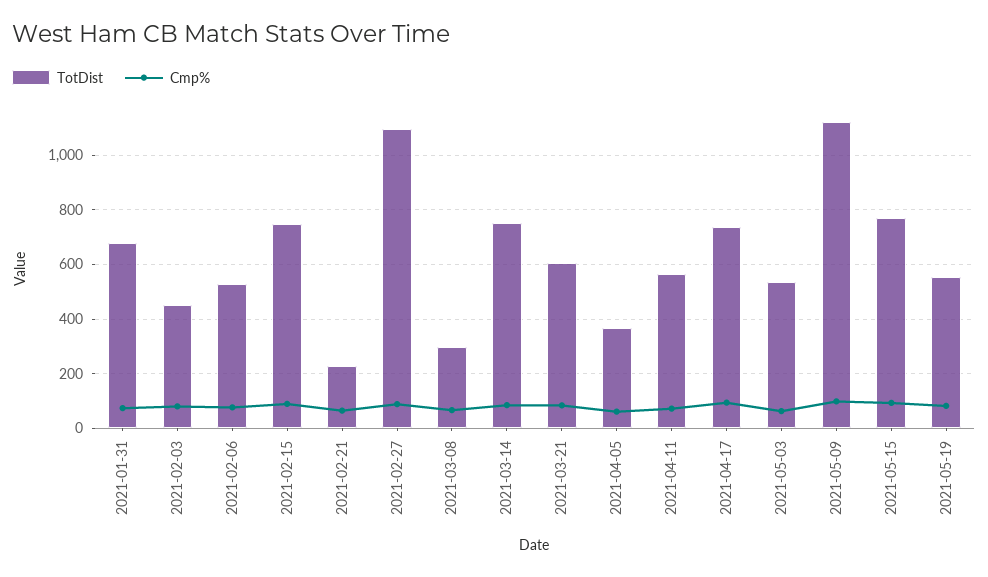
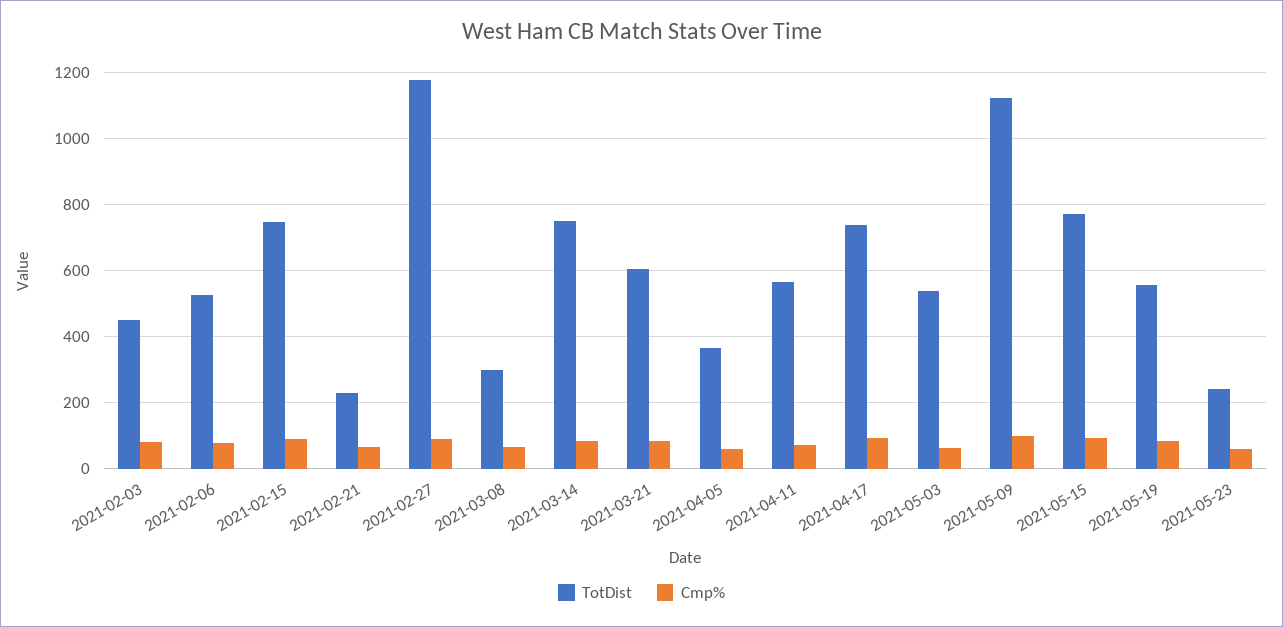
TotDist, 2021-01-31: 675 -> none
Cmp%, 2021-01-31: 75 -> none
TotDist, 2021-02-27: 1100 -> 1180
TotDist, 2021-05-23: none -> 240
Cmp%, 2021-05-23: none -> 60

